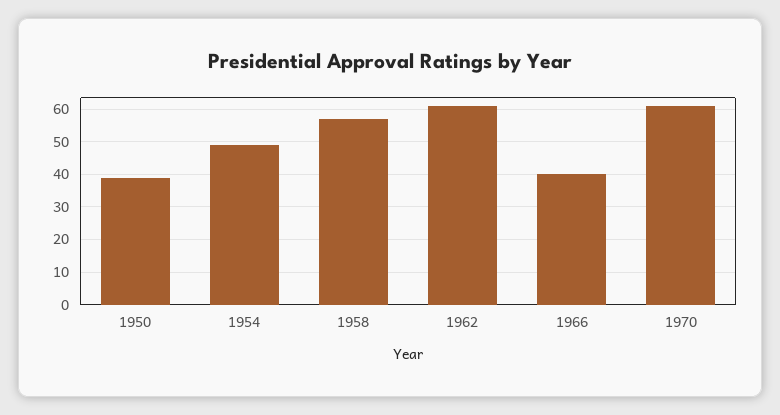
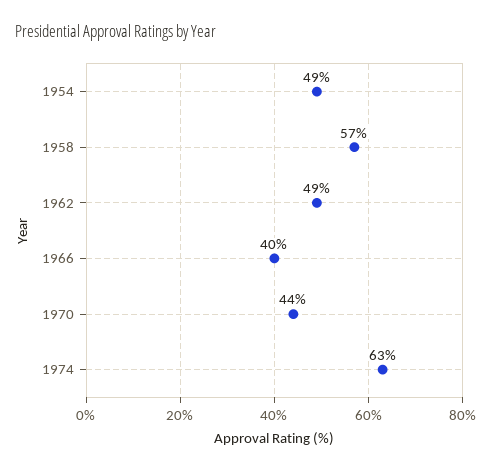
1950: 40 -> none
1962: 60 -> 49
1970: 60 -> 44
1974: none -> 63

